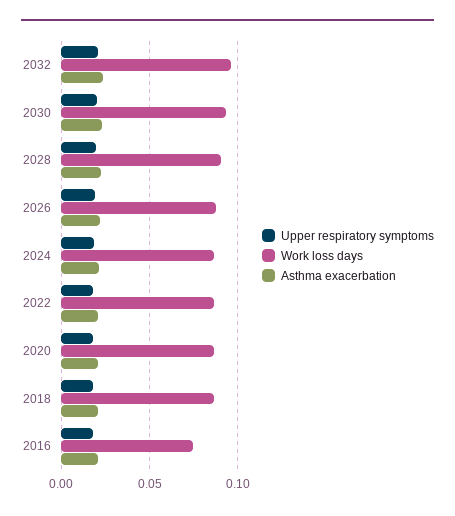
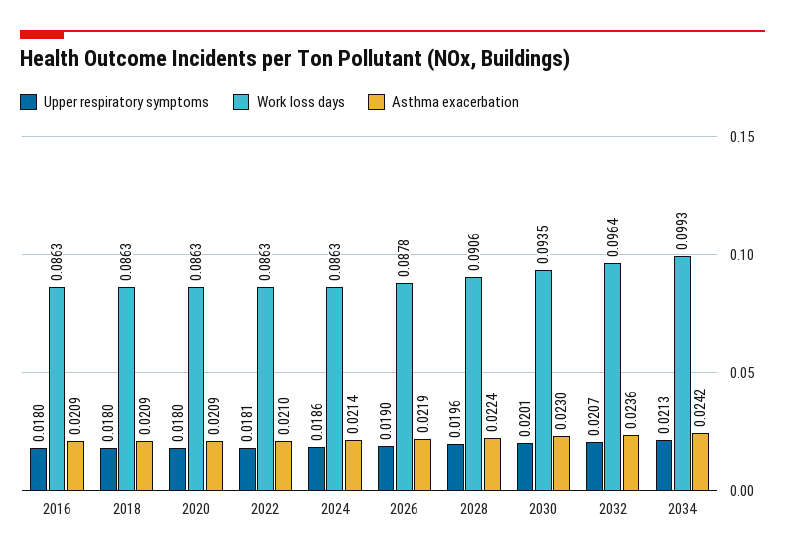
Work loss days, 2016: 0.075 -> 0.0863
Upper respiratory symptoms, 2034: none -> 0.0213
Work loss days, 2034: none -> 0.0993
Asthma exacerbation, 2034: none -> 0.0242

